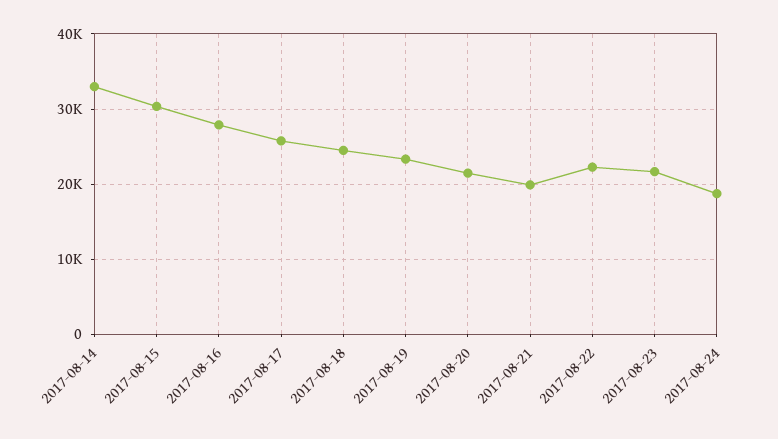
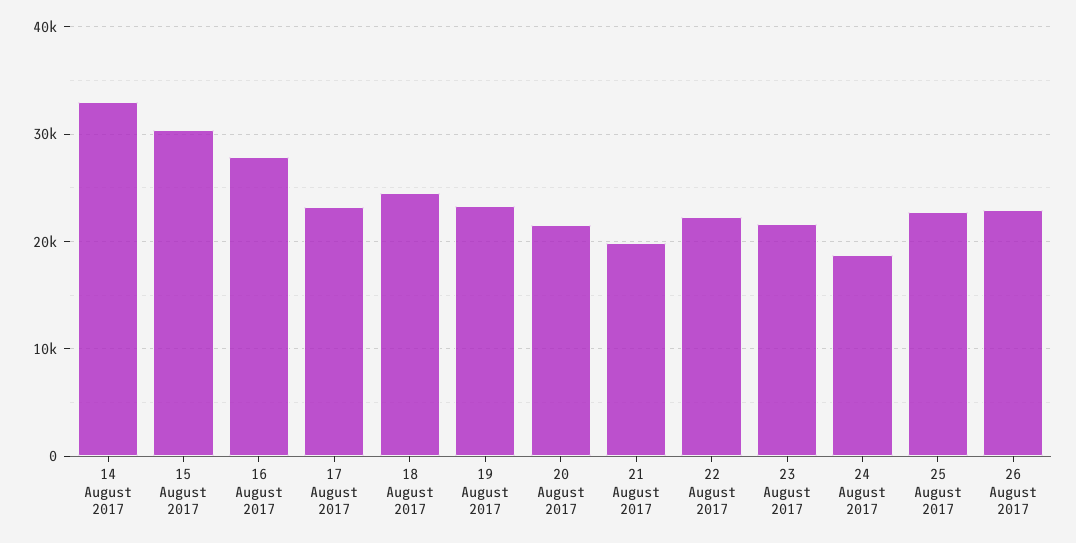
2017-08-17: 26000 -> 23000
25 August 2017: none -> 23000
26 August 2017: none -> 23000

